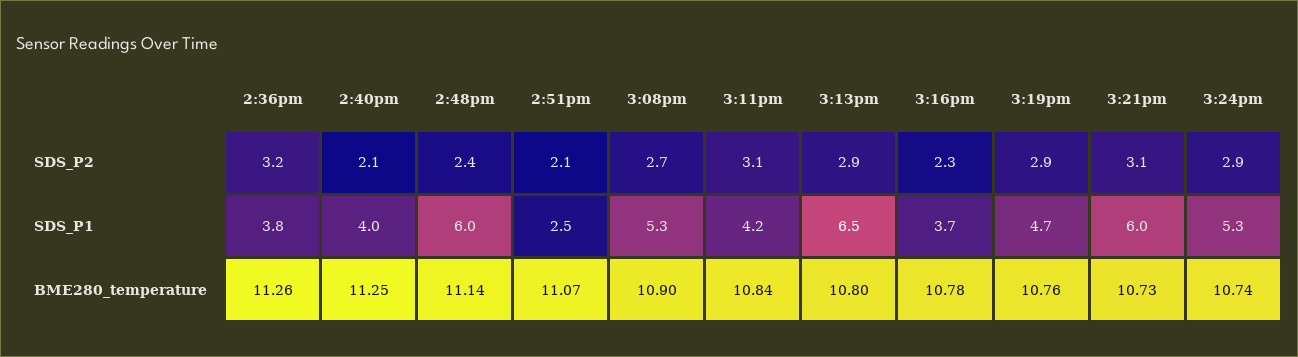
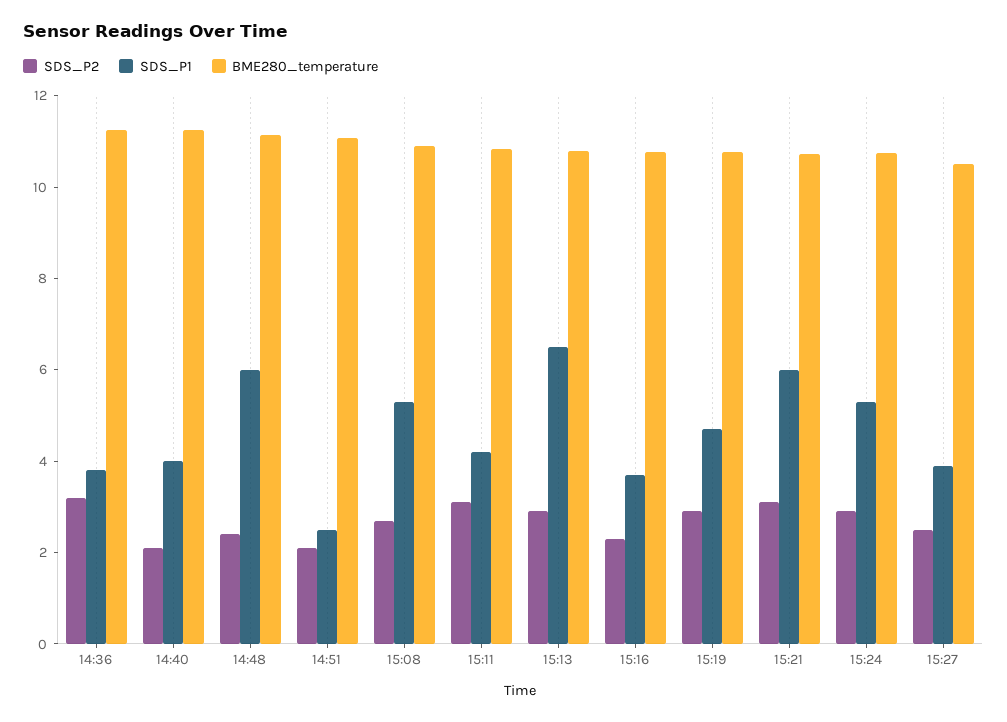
SDS_P2, 15:27: none -> 2.5
SDS_P1, 15:27: none -> 4
BME280_temperature, 15:27: none -> 10.5

